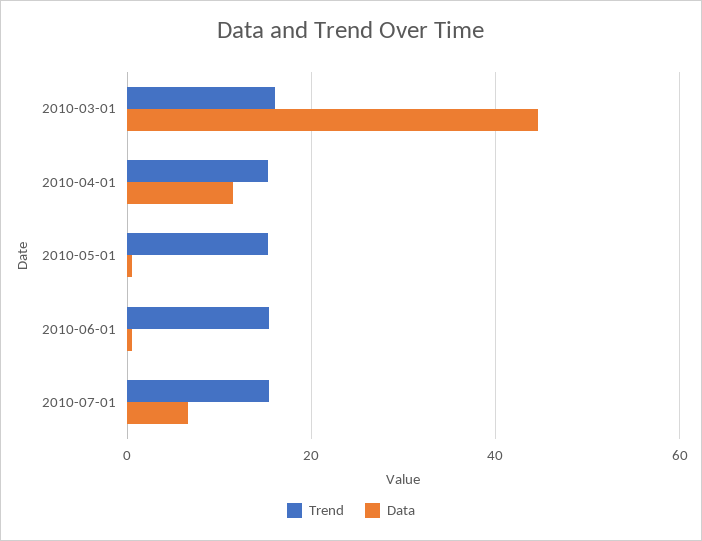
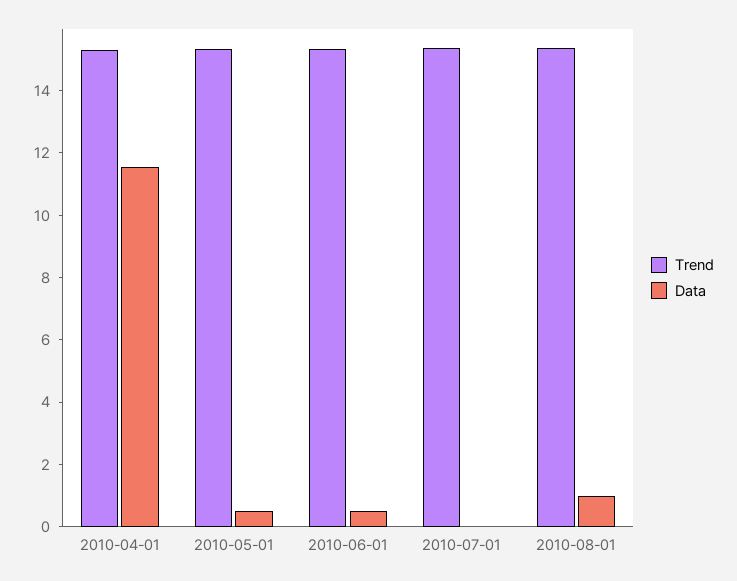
Trend, 2010-03-01: 16 -> none
Data, 2010-03-01: 44 -> none
Data, 2010-07-01: 6 -> 0
Trend, 2010-08-01: none -> 15.5
Data, 2010-08-01: none -> 1

